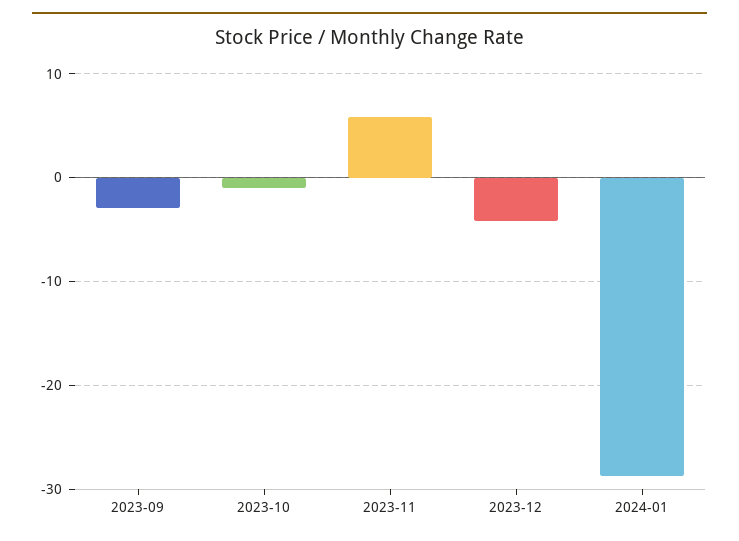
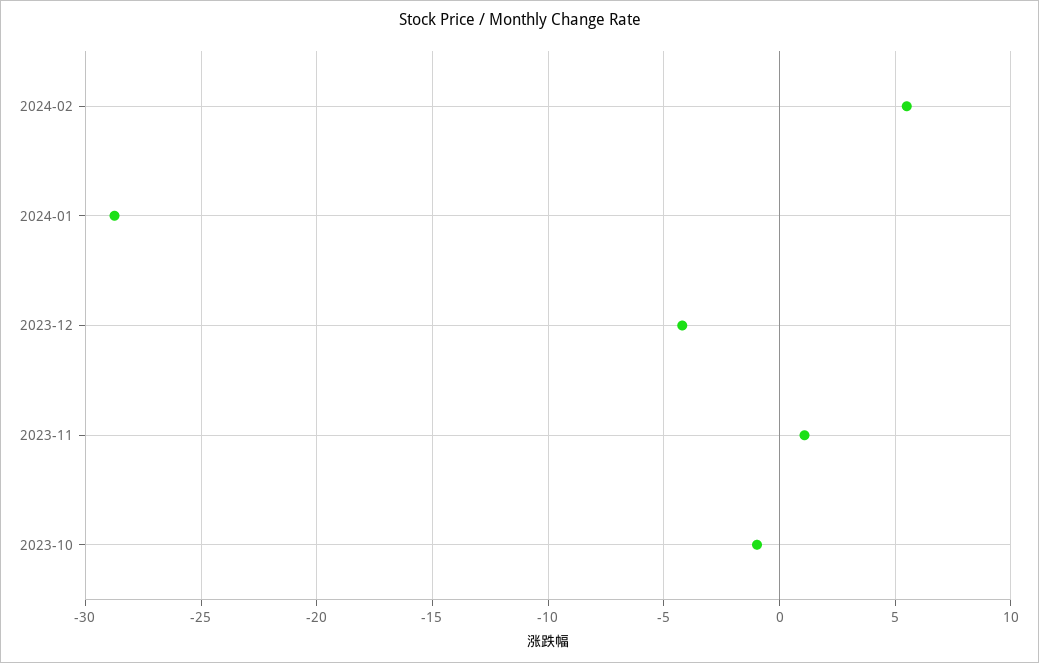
2023-09: -3 -> none
2023-11: 6 -> 1
2024-02: none -> 5.5

